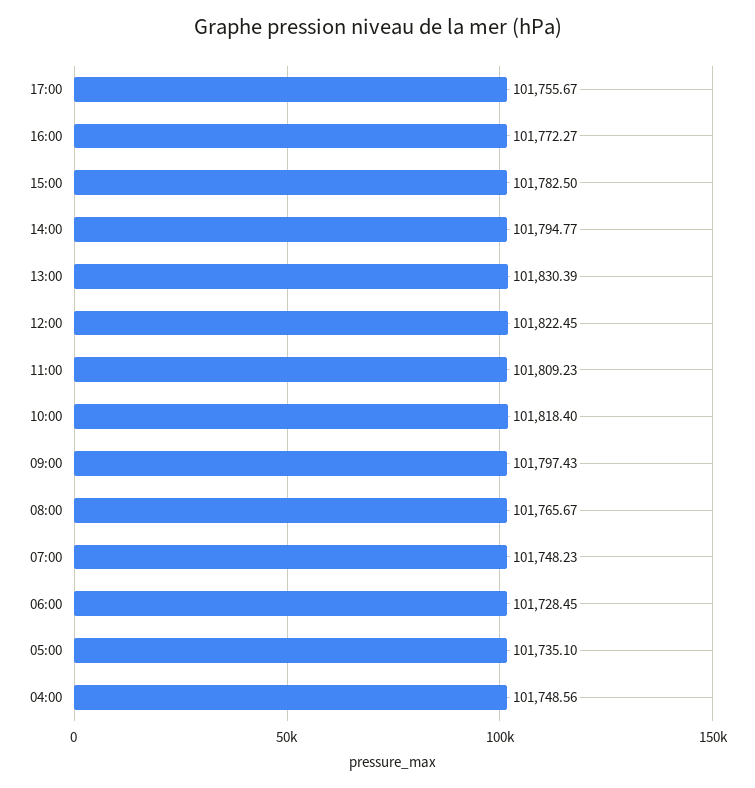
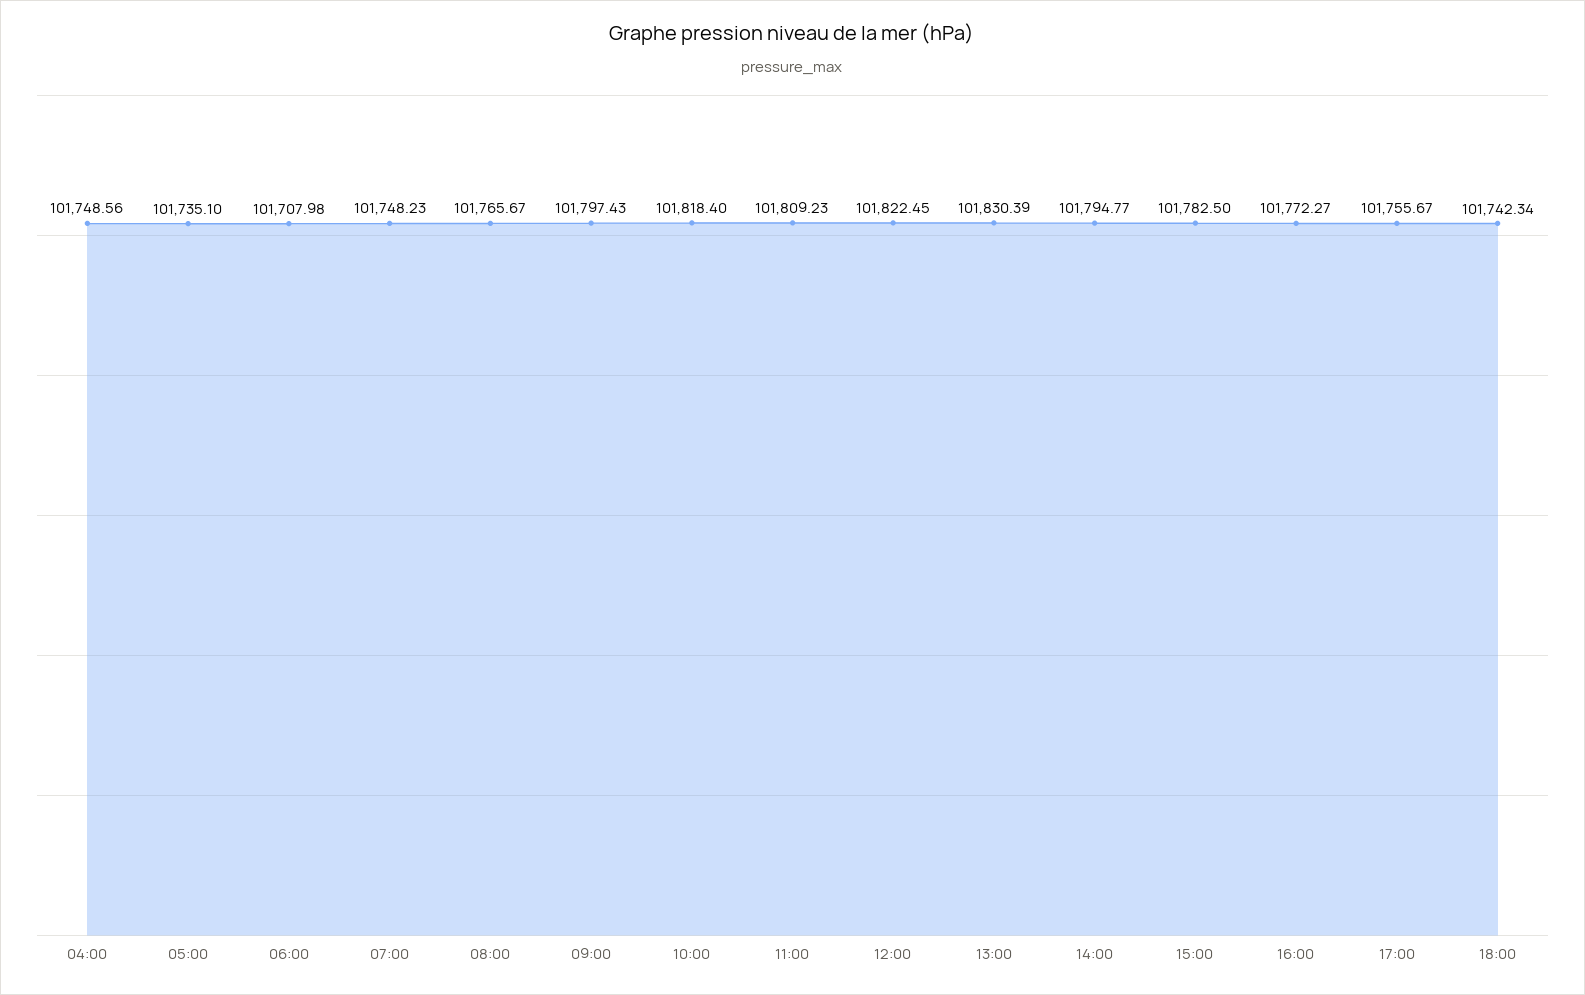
06:00: 101728.45 -> 101707.98
18:00: none -> 101742.34

